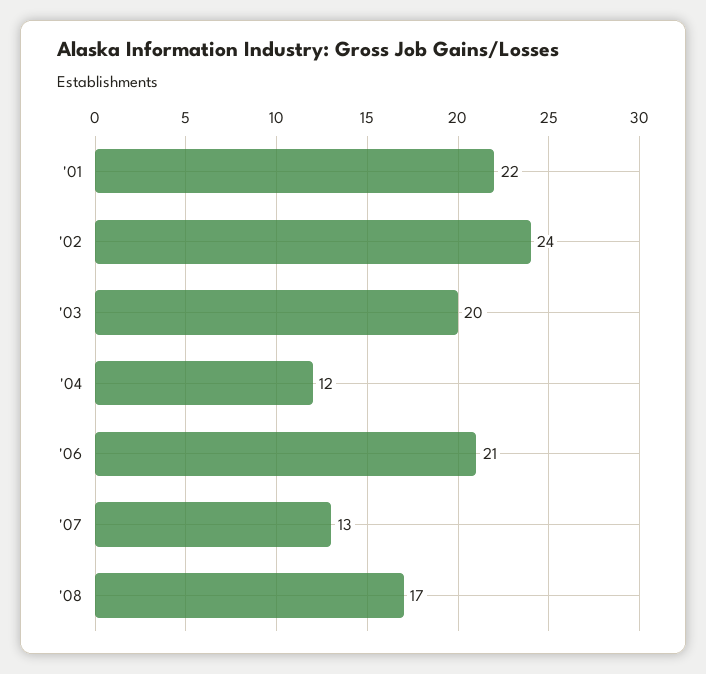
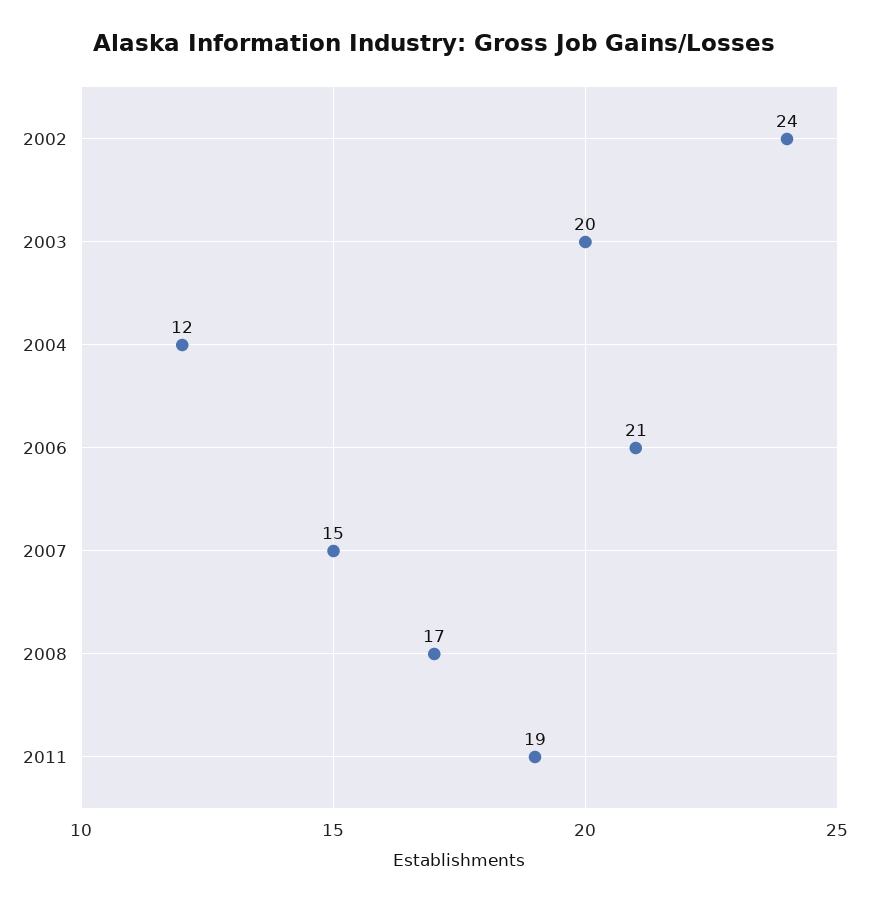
'01: 22 -> none
'07: 13 -> 15
2011: none -> 19

